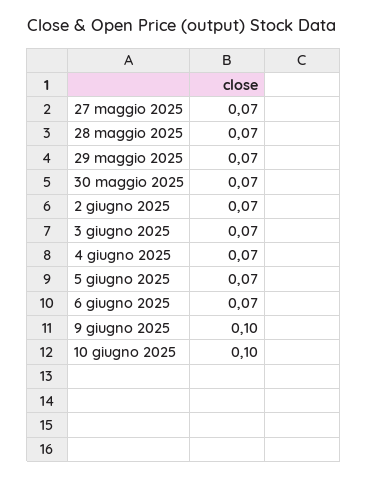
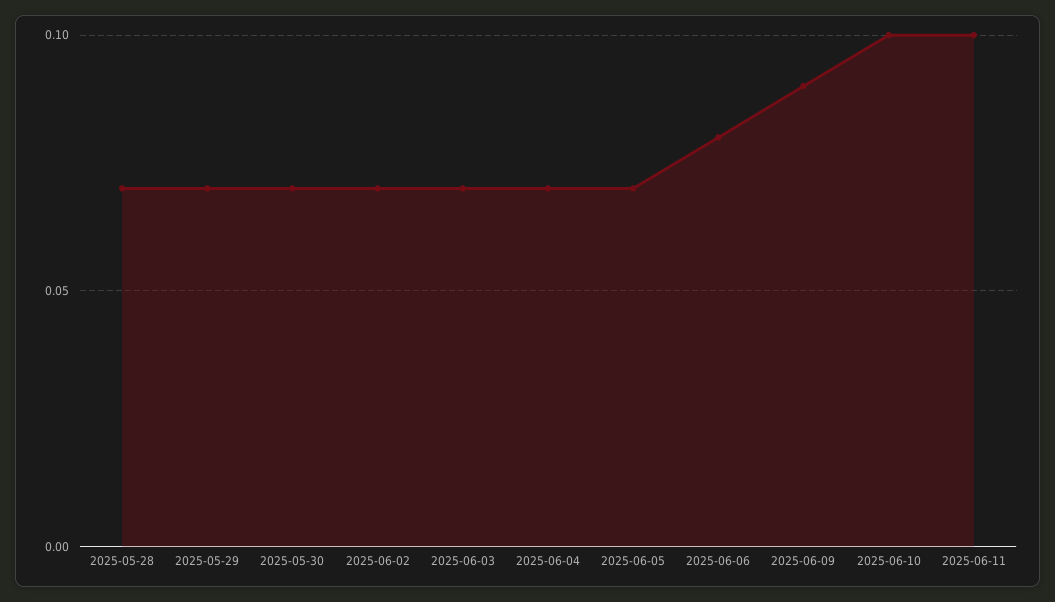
27 maggio 2025: 0.07 -> none
6 giugno 2025: 0.07 -> 0.08
9 giugno 2025: 0.1 -> 0.09
2025-06-11: none -> 0.1

